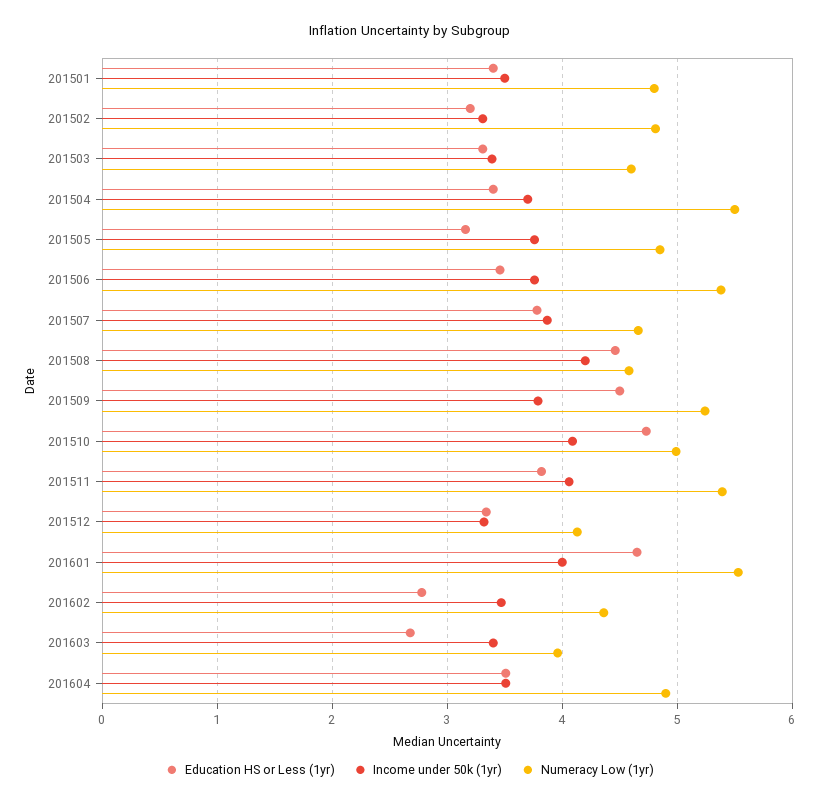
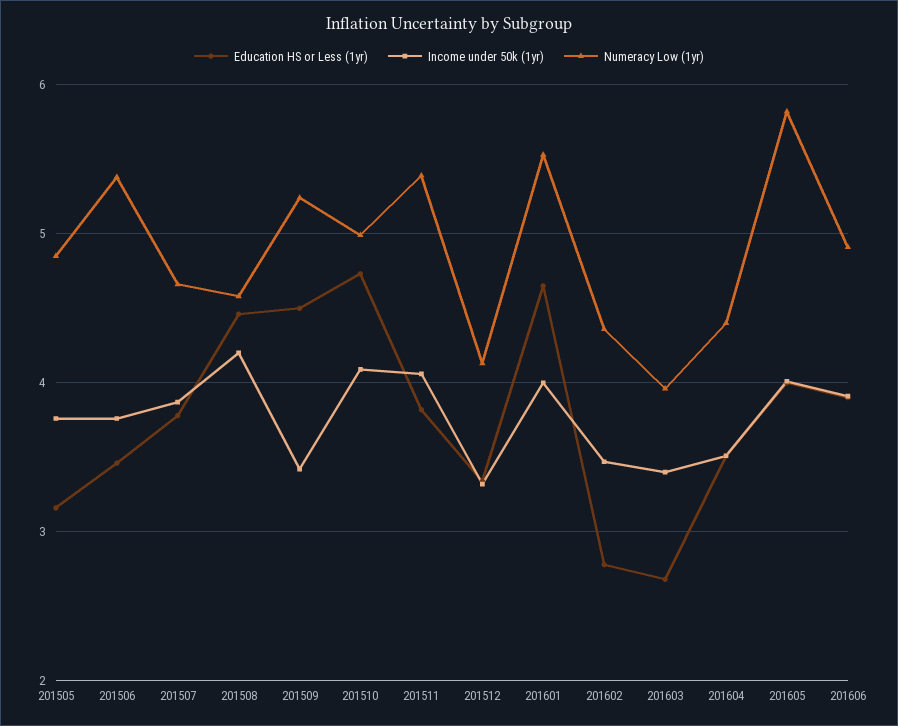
Education HS or Less (1yr), 201501: 3.4 -> none
Income under 50k (1yr), 201501: 3.5 -> none
Numeracy Low (1yr), 201501: 4.8 -> none
Education HS or Less (1yr), 201502: 3.2 -> none
Income under 50k (1yr), 201502: 3.3 -> none
Numeracy Low (1yr), 201502: 4.8 -> none
Education HS or Less (1yr), 201503: 3.3 -> none
Income under 50k (1yr), 201503: 3.4 -> none
Numeracy Low (1yr), 201503: 4.6 -> none
Education HS or Less (1yr), 201504: 3.4 -> none
Income under 50k (1yr), 201504: 3.7 -> none
Numeracy Low (1yr), 201504: 5.5 -> none
Income under 50k (1yr), 201509: 3.8 -> 3.4
Numeracy Low (1yr), 201604: 4.9 -> 4.4
Education HS or Less (1yr), 201605: none -> 4
Income under 50k (1yr), 201605: none -> 4
Numeracy Low (1yr), 201605: none -> 5.8
Education HS or Less (1yr), 201606: none -> 3.9
Income under 50k (1yr), 201606: none -> 3.9
Numeracy Low (1yr), 201606: none -> 4.9

